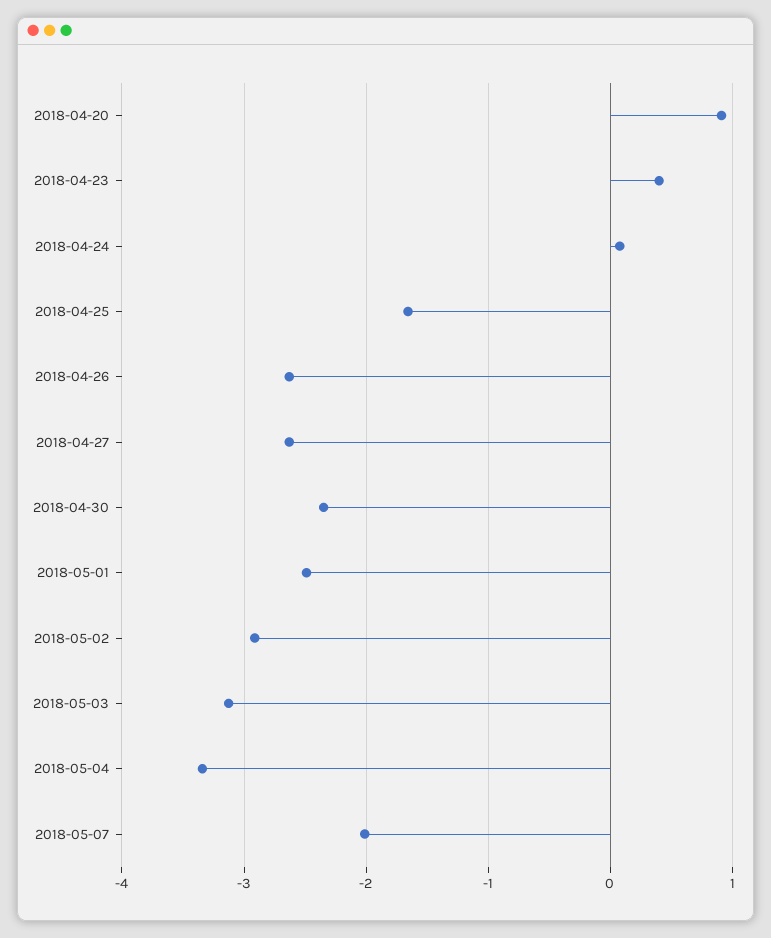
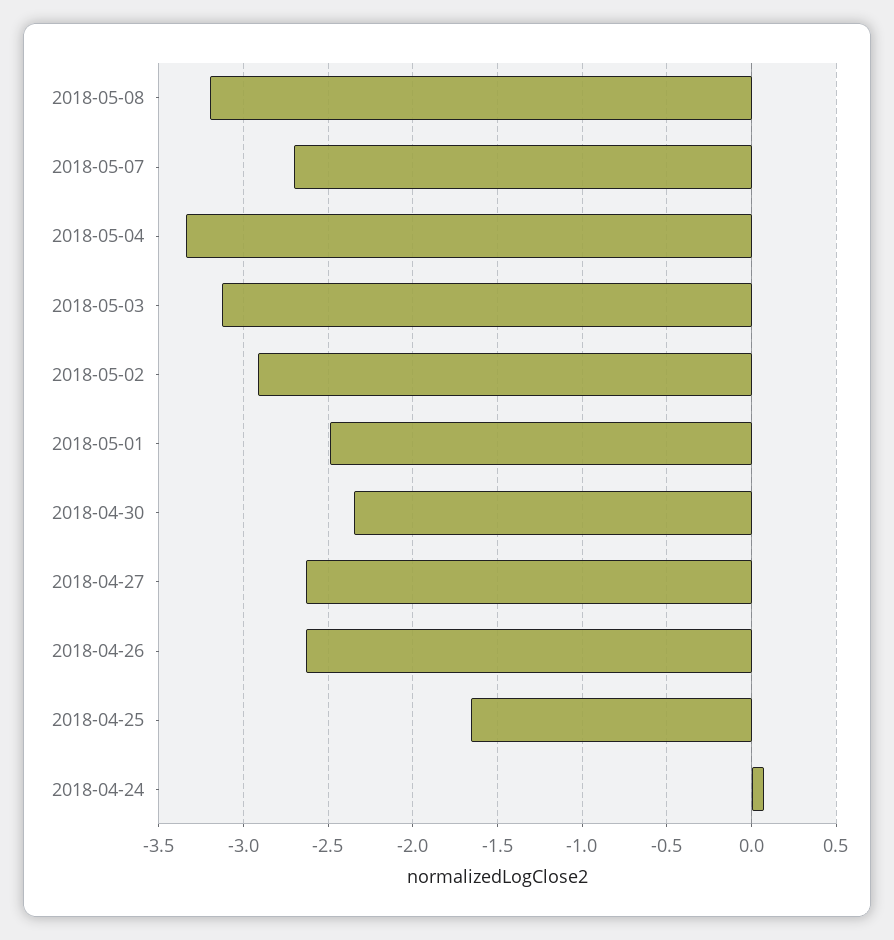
2018-04-20: 0.9 -> none
2018-04-23: 0.4 -> none
2018-05-07: -2 -> -2.7
2018-05-08: none -> -3.2

